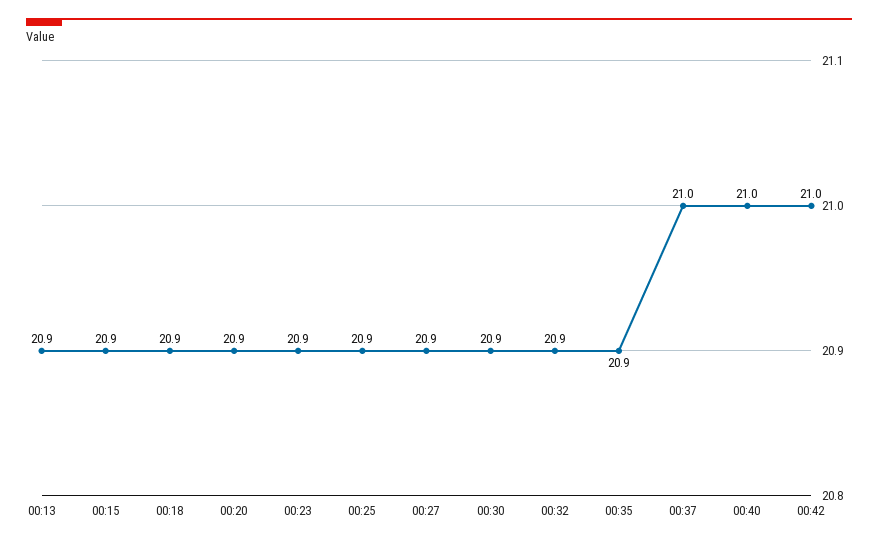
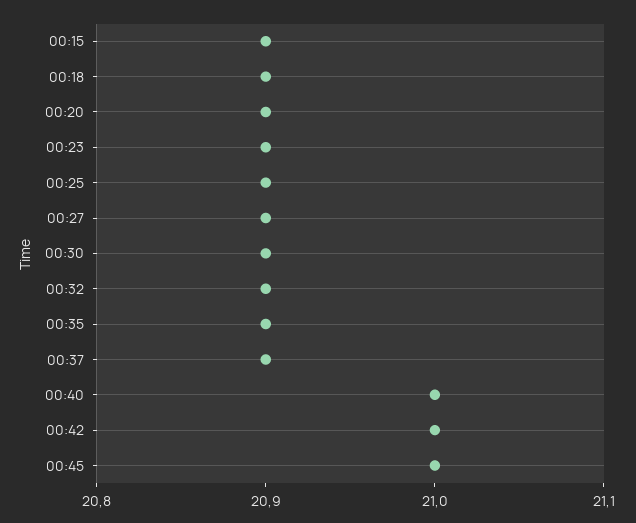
00:13: 20.9 -> none
00:37: 21 -> 20.9
00:45: none -> 21

